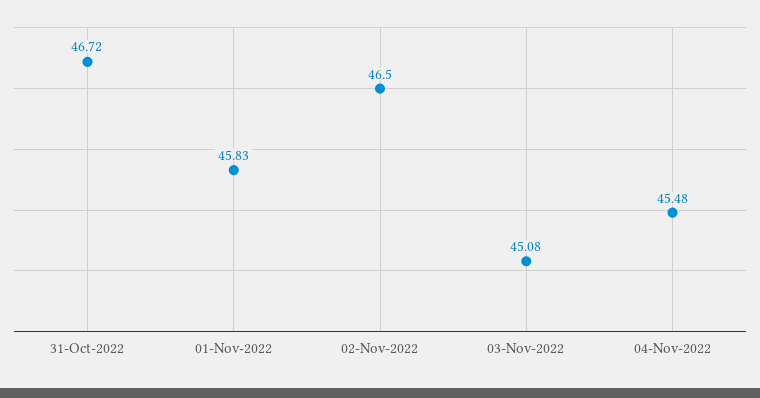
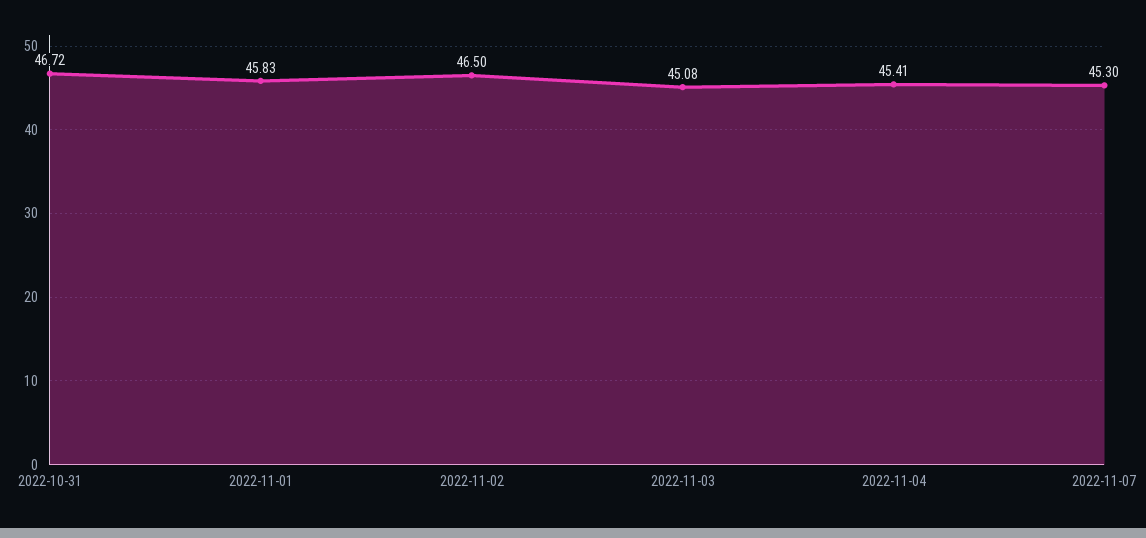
04-Nov-2022: 45.48 -> 45.41
2022-11-07: none -> 45.3

